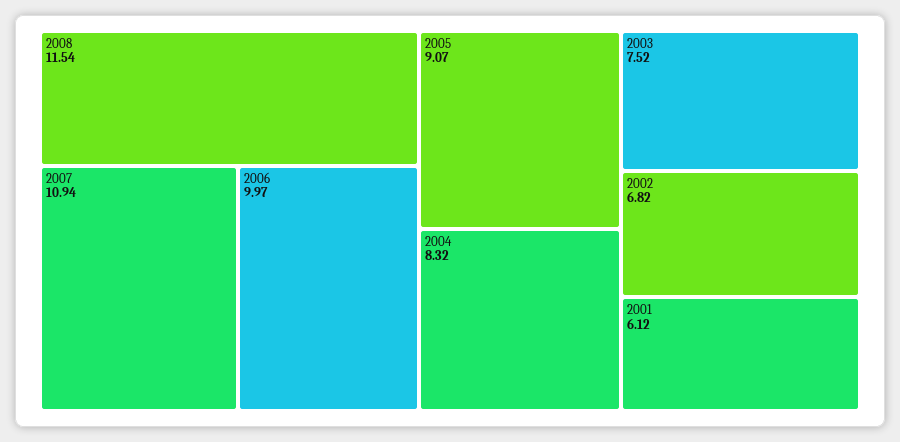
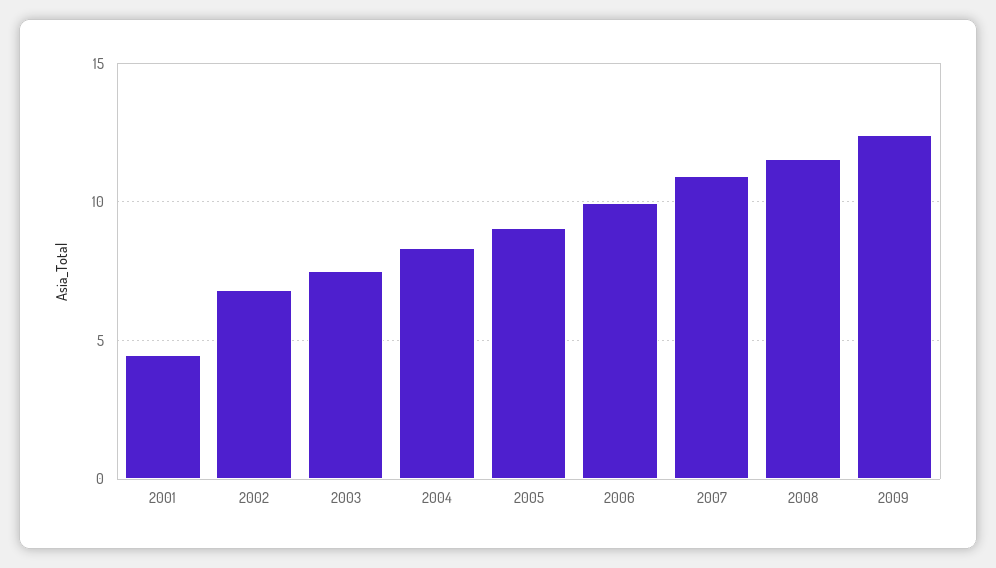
2001: 6.12 -> 4.5
2009: none -> 12.5

